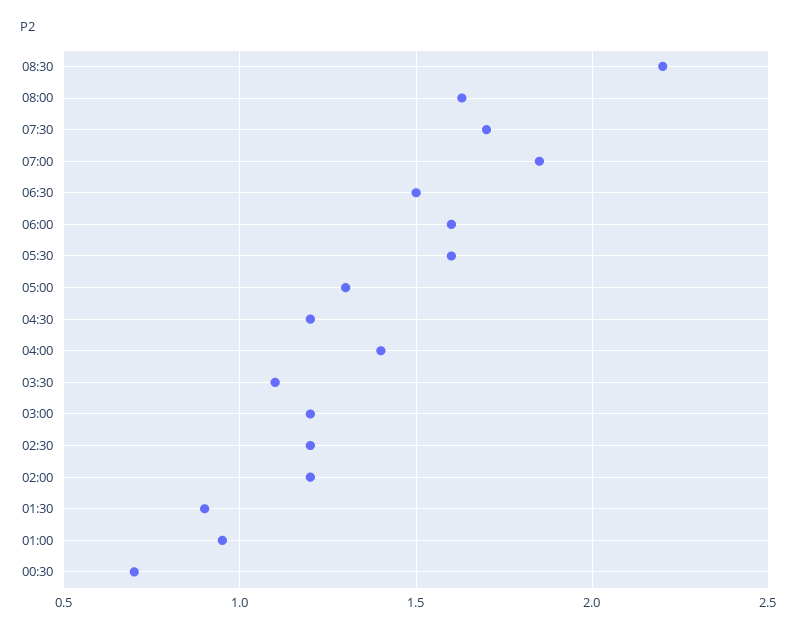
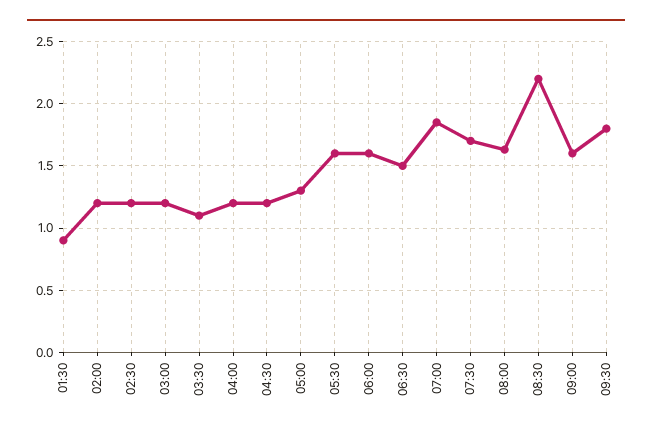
04:00: 1.4 -> 1.2
01:00: 0.95 -> none
00:30: 0.7 -> none
09:00: none -> 1.6
09:30: none -> 1.8

